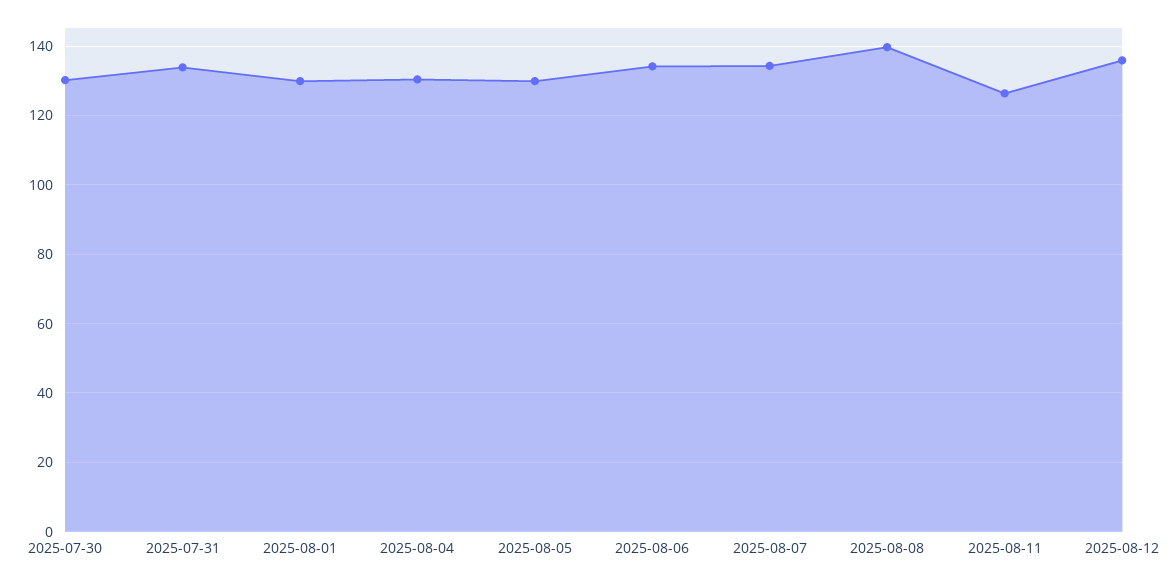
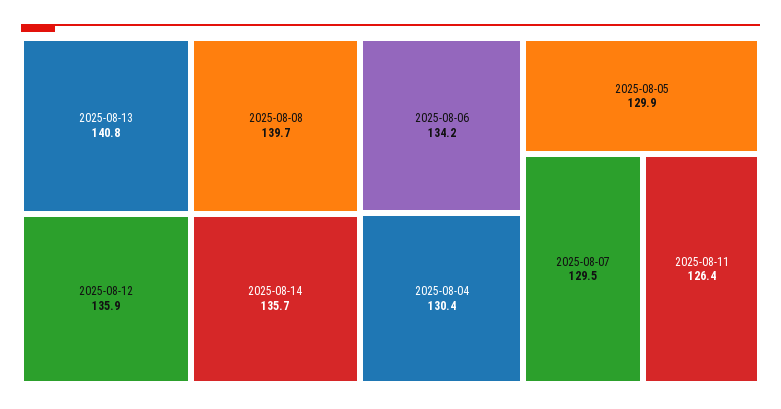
2025-07-30: 130 -> none
2025-07-31: 134 -> none
2025-08-01: 130 -> none
2025-08-07: 134 -> 129.5
2025-08-13: none -> 140.8
2025-08-14: none -> 135.7

